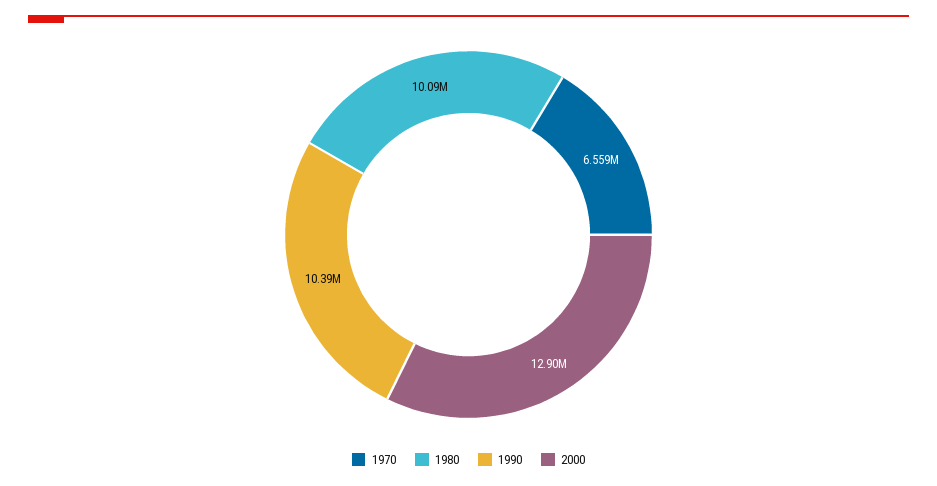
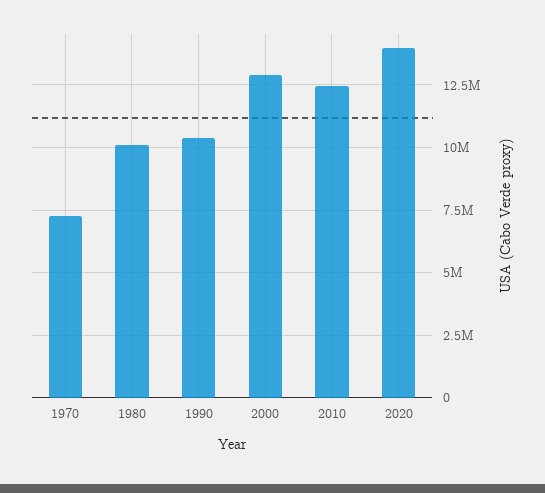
1970: 6559000 -> 7250000
2010: none -> 12500000
2020: none -> 14000000

